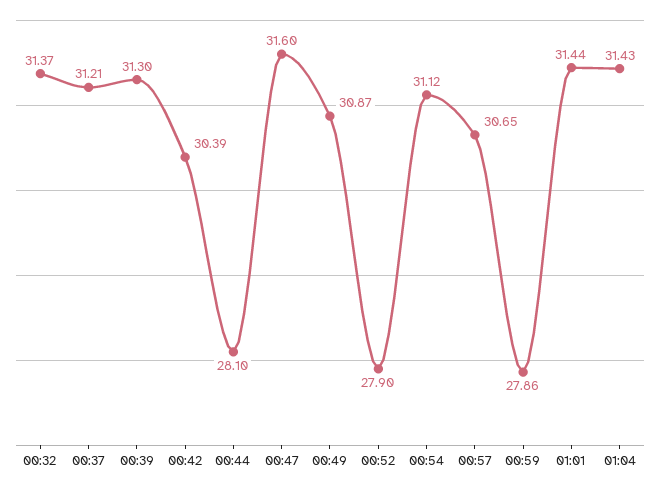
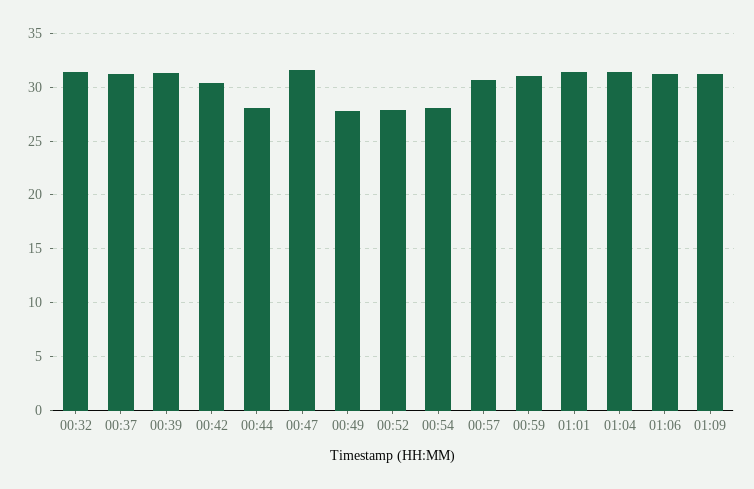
00:49: 30.87 -> 28
00:54: 31.12 -> 28
00:59: 27.86 -> 31
01:06: none -> 31
01:09: none -> 31

